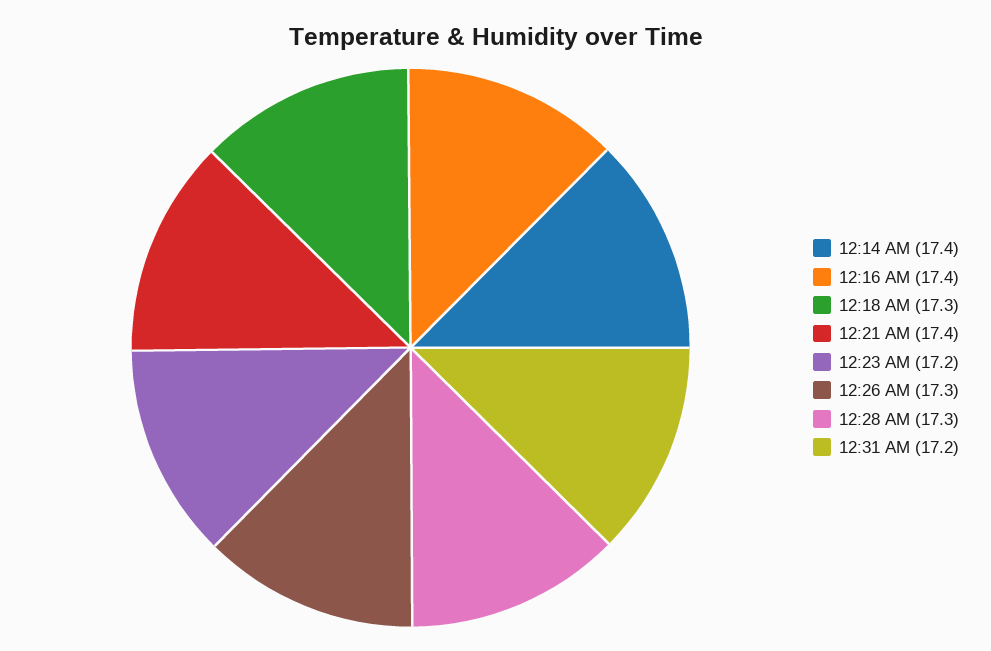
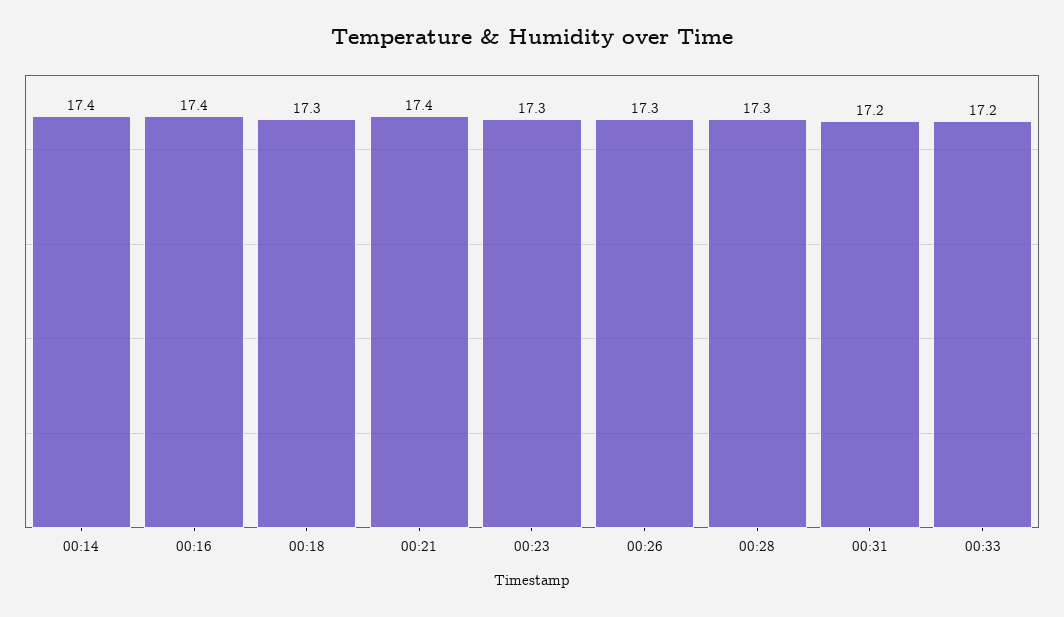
12:23 AM: 17.2 -> 17.3
00:33: none -> 17.2

